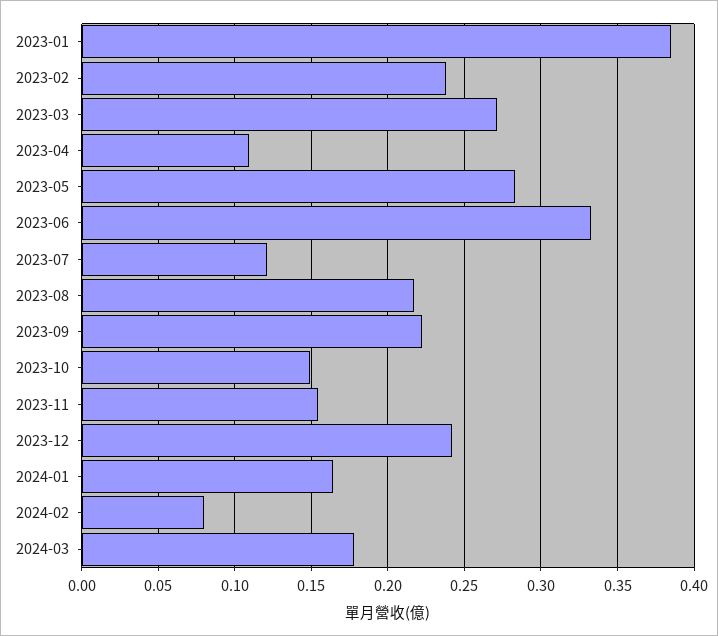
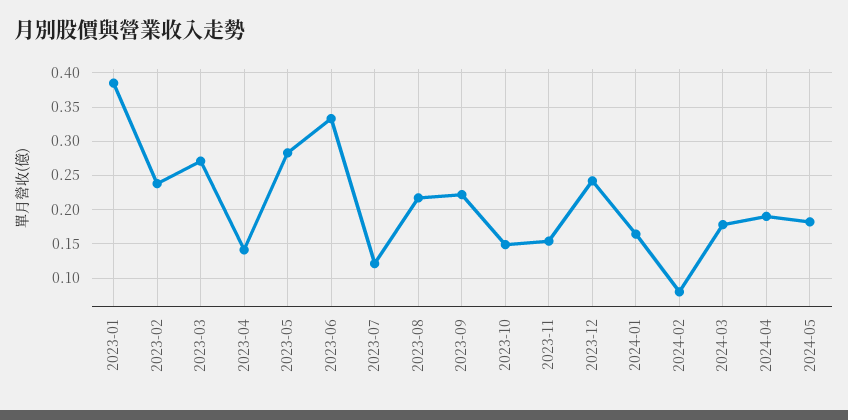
2023-04: 0.11 -> 0.14
2024-04: none -> 0.19
2024-05: none -> 0.18

